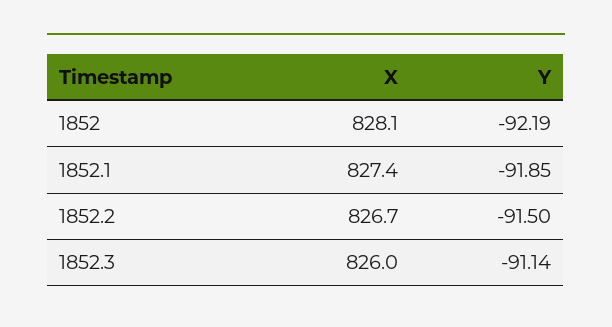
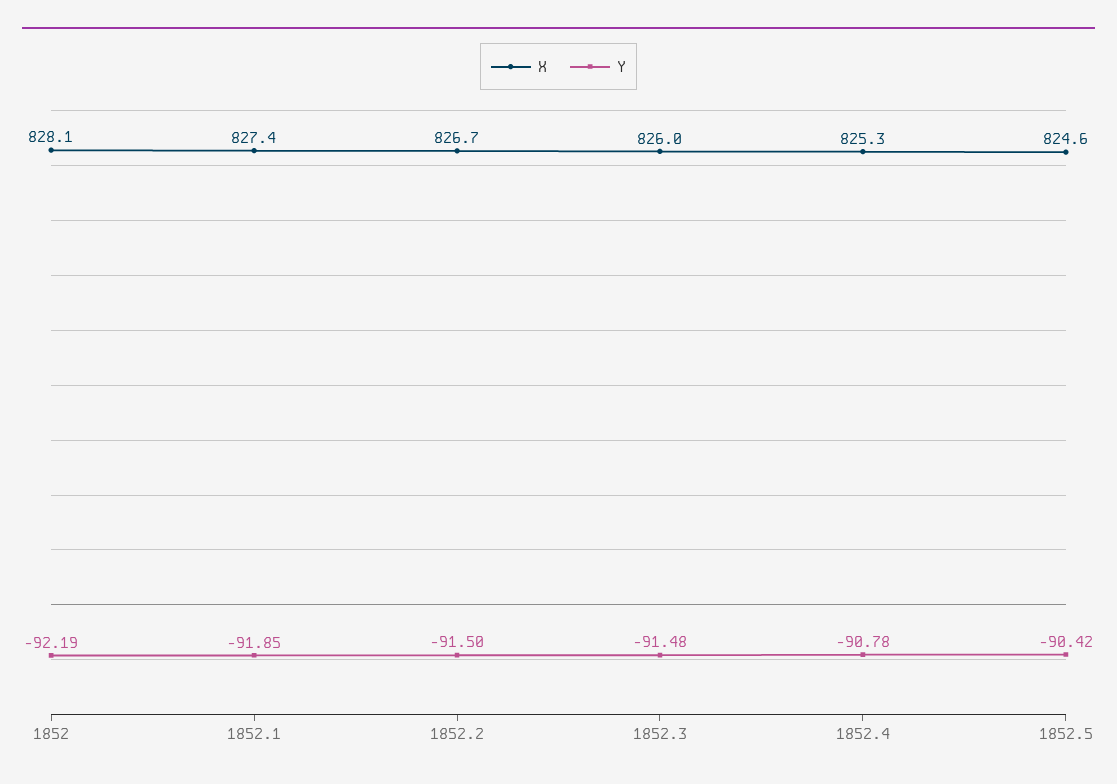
Y, 1852.3: -91.14 -> -91.48
X, 1852.4: none -> 825.3
Y, 1852.4: none -> -90.78
X, 1852.5: none -> 824.6
Y, 1852.5: none -> -90.42

